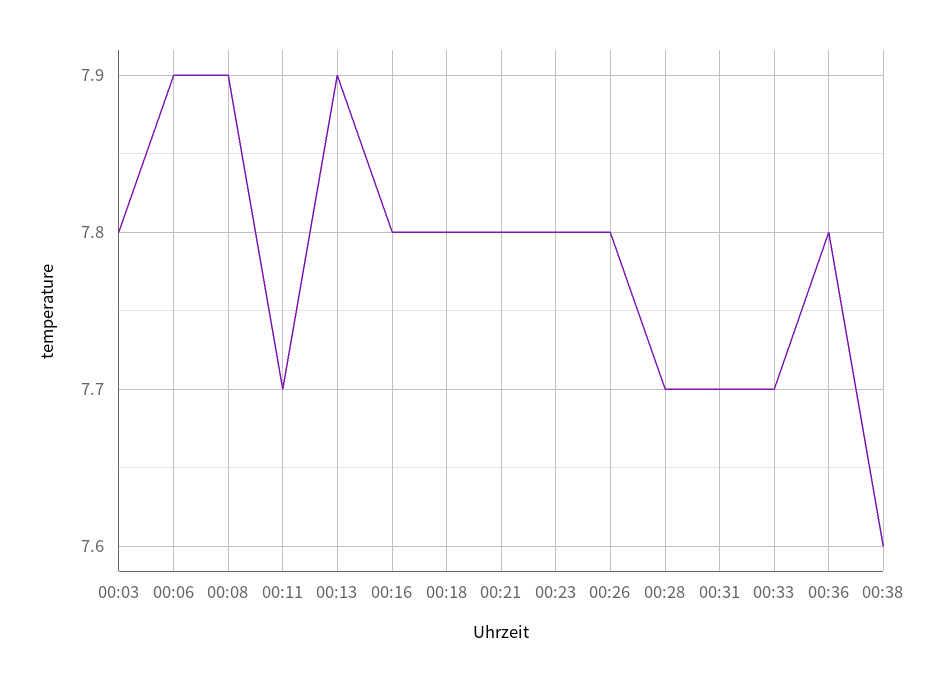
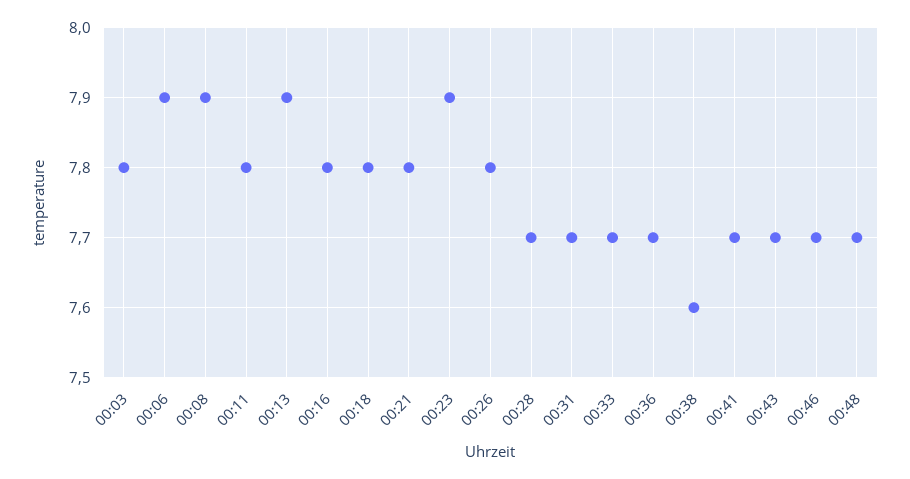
00:11: 7.7 -> 7.8
00:23: 7.8 -> 7.9
00:36: 7.8 -> 7.7
00:41: none -> 7.7
00:43: none -> 7.7
00:46: none -> 7.7
00:48: none -> 7.7

